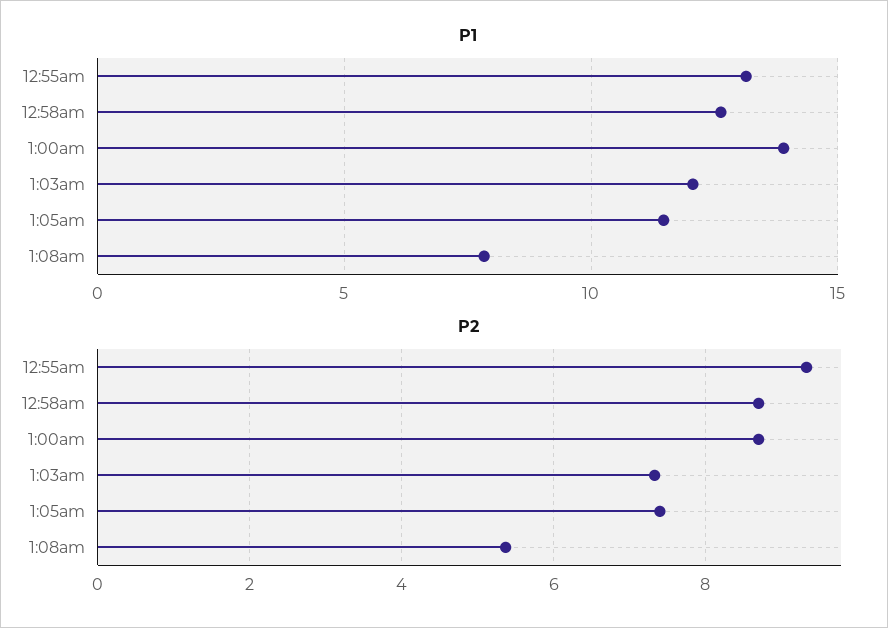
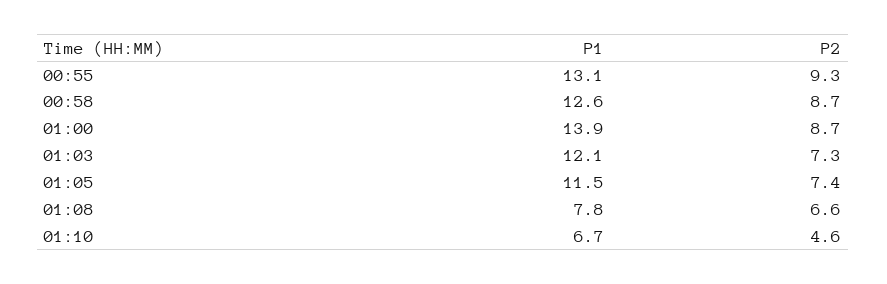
P2, 1:08am: 5.4 -> 6.6
P1, 01:10: none -> 6.7
P2, 01:10: none -> 4.6

